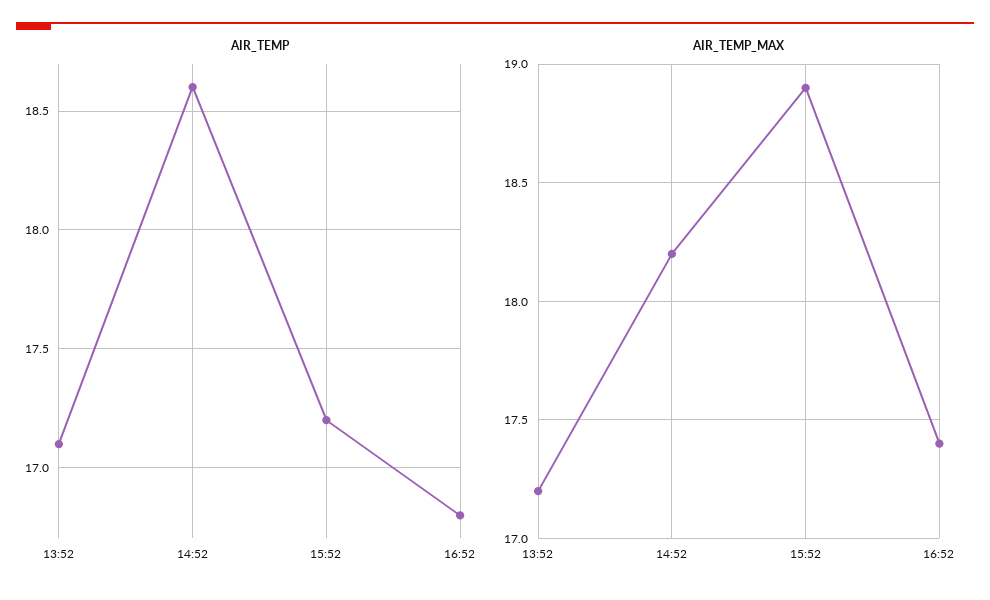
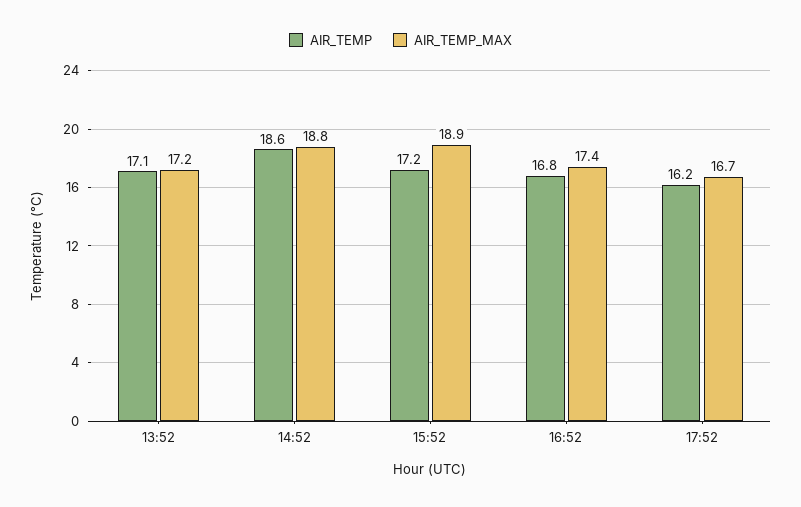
AIR_TEMP_MAX, 14:52: 18.2 -> 18.8
AIR_TEMP, 17:52: none -> 16.2
AIR_TEMP_MAX, 17:52: none -> 16.7

